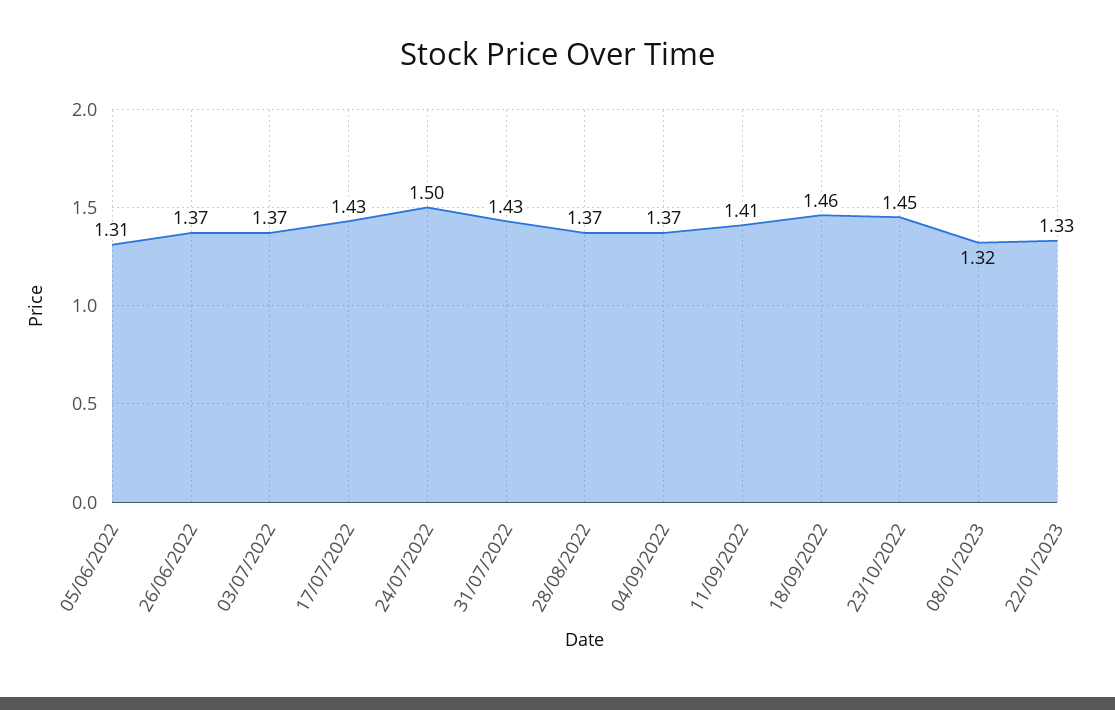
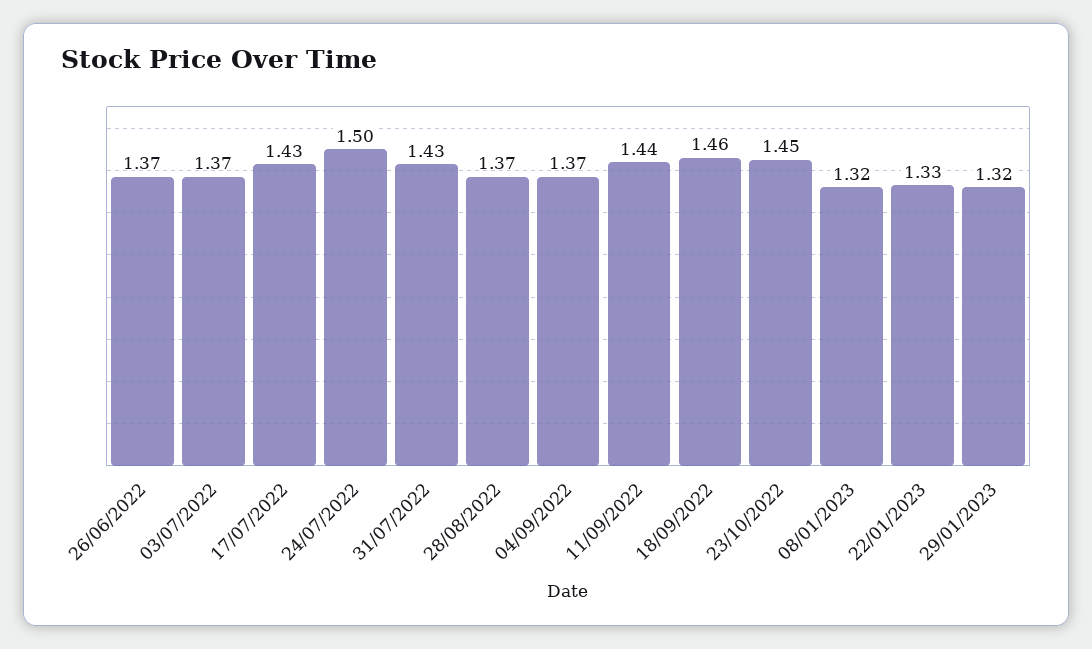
05/06/2022: 1.31 -> none
11/09/2022: 1.41 -> 1.44
29/01/2023: none -> 1.32

